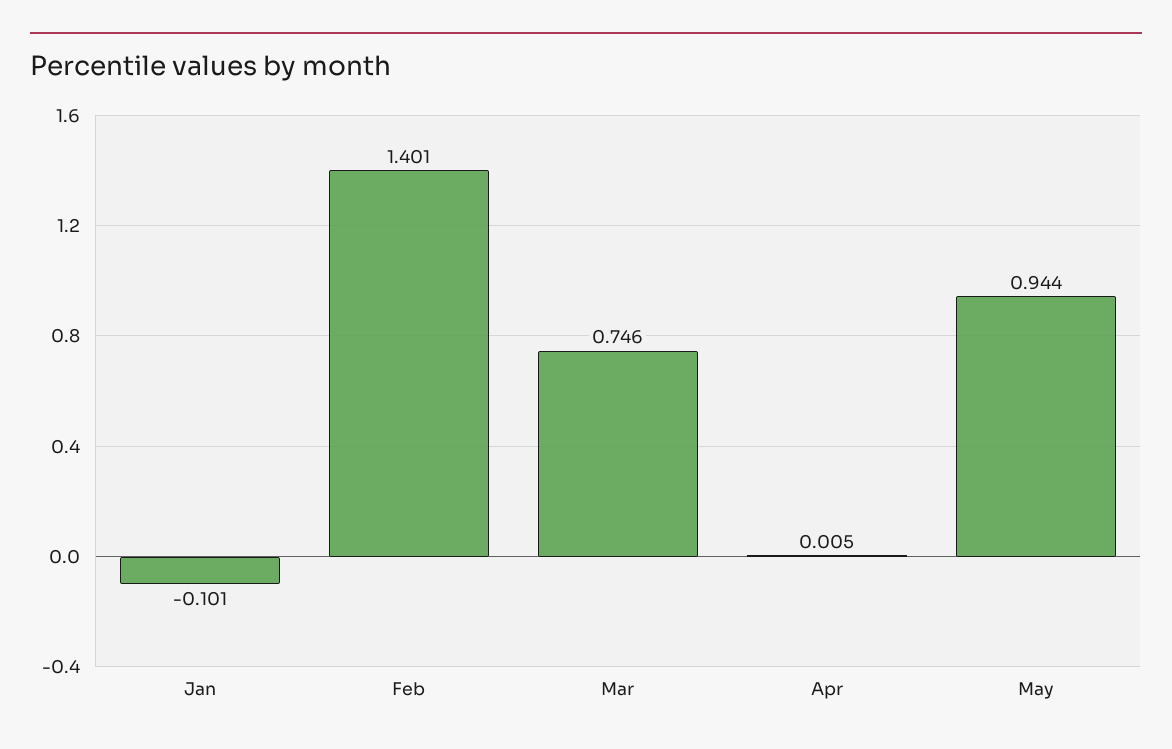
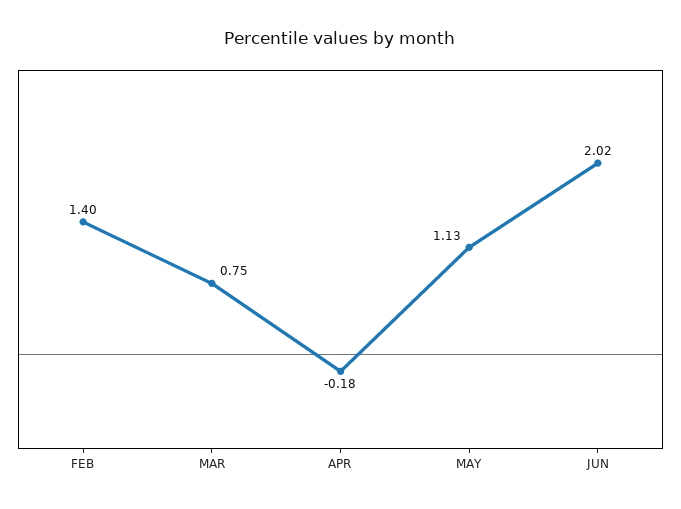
Jan: -0.101 -> none
Apr: 0.005 -> -0.18
May: 0.944 -> 1.13
JUN: none -> 2.02

